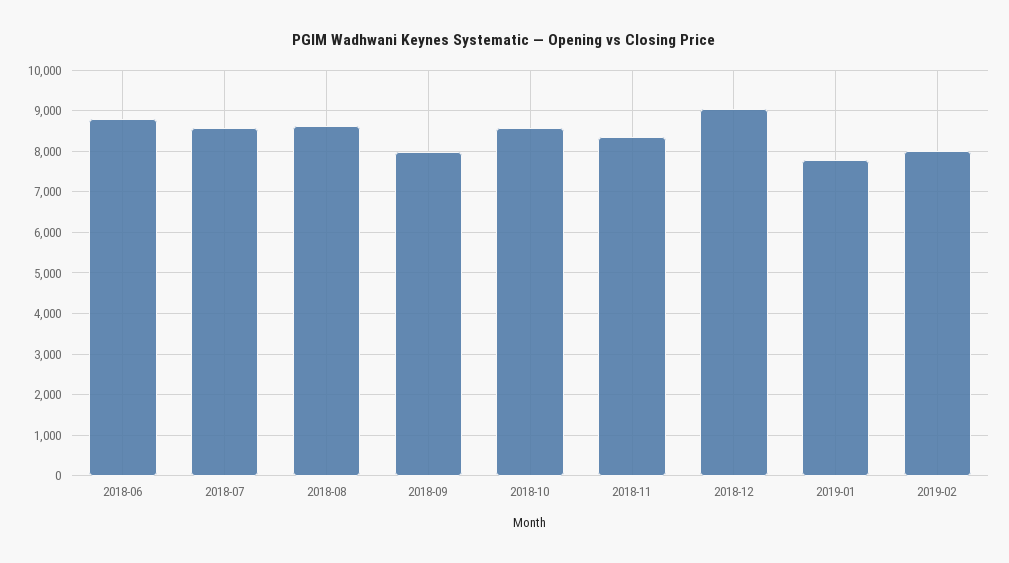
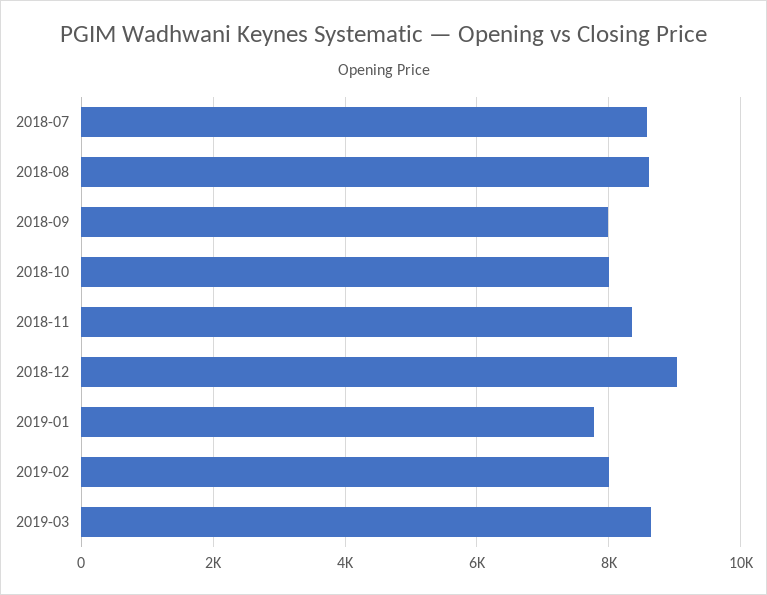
2018-06: 8800 -> none
2018-10: 8600 -> 8000
2019-03: none -> 8600

